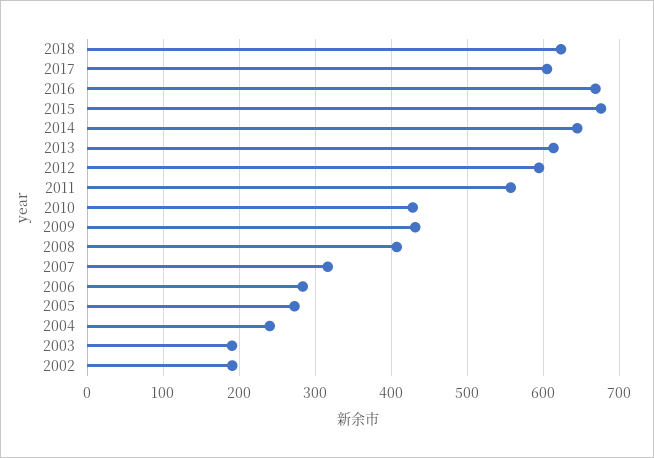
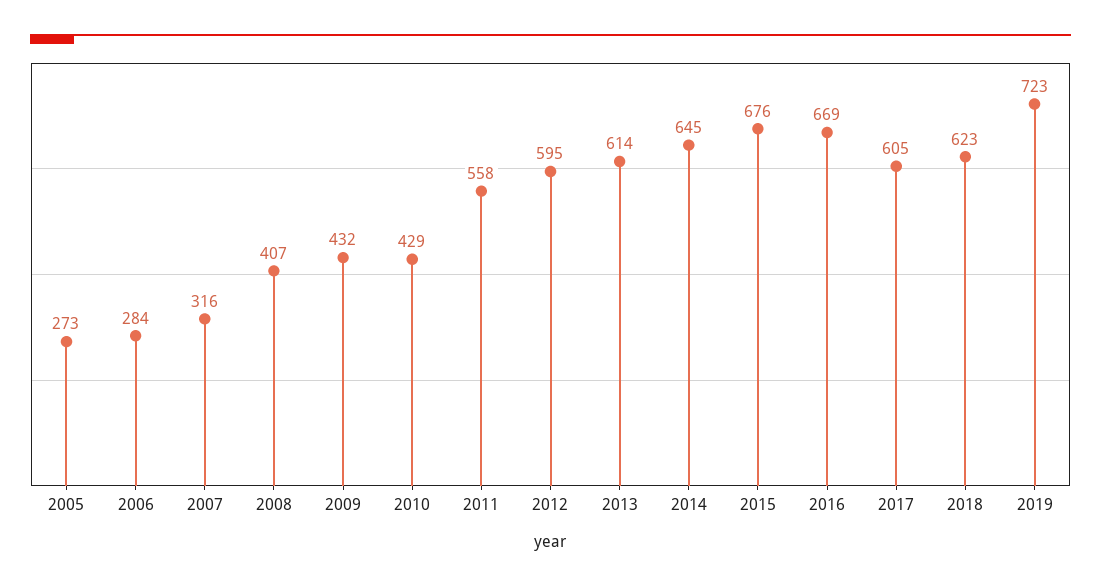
2004: 240 -> none
2003: 190 -> none
2002: 190 -> none
2019: none -> 723

